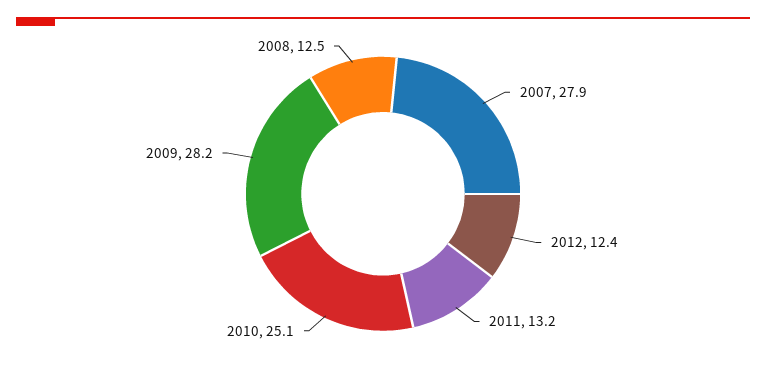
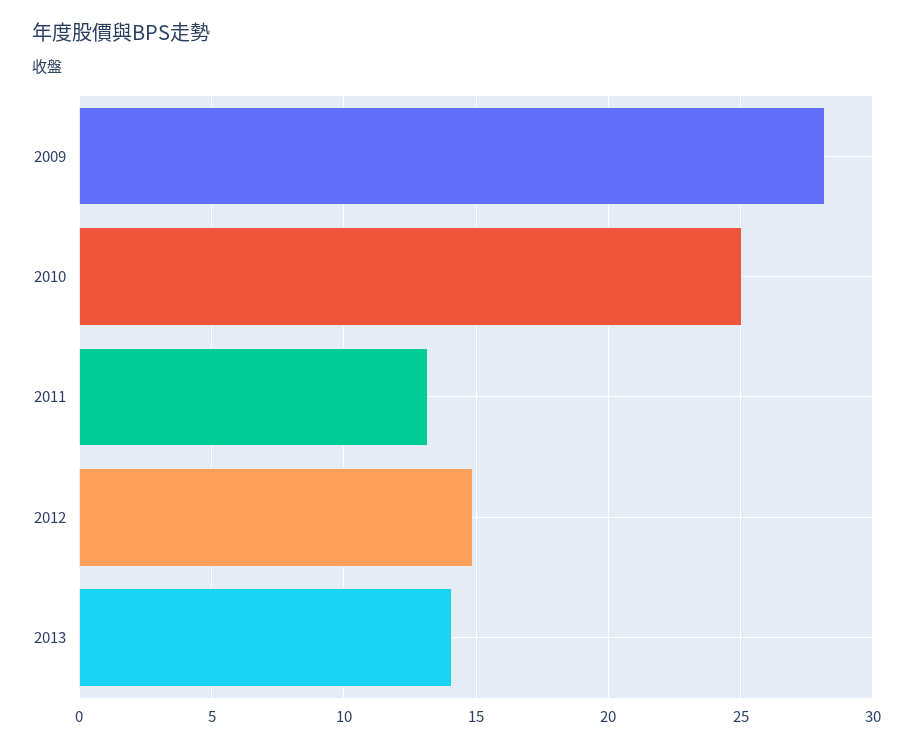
2007: 27.9 -> none
2012: 12.4 -> 15
2008: 12.5 -> none
2013: none -> 14

